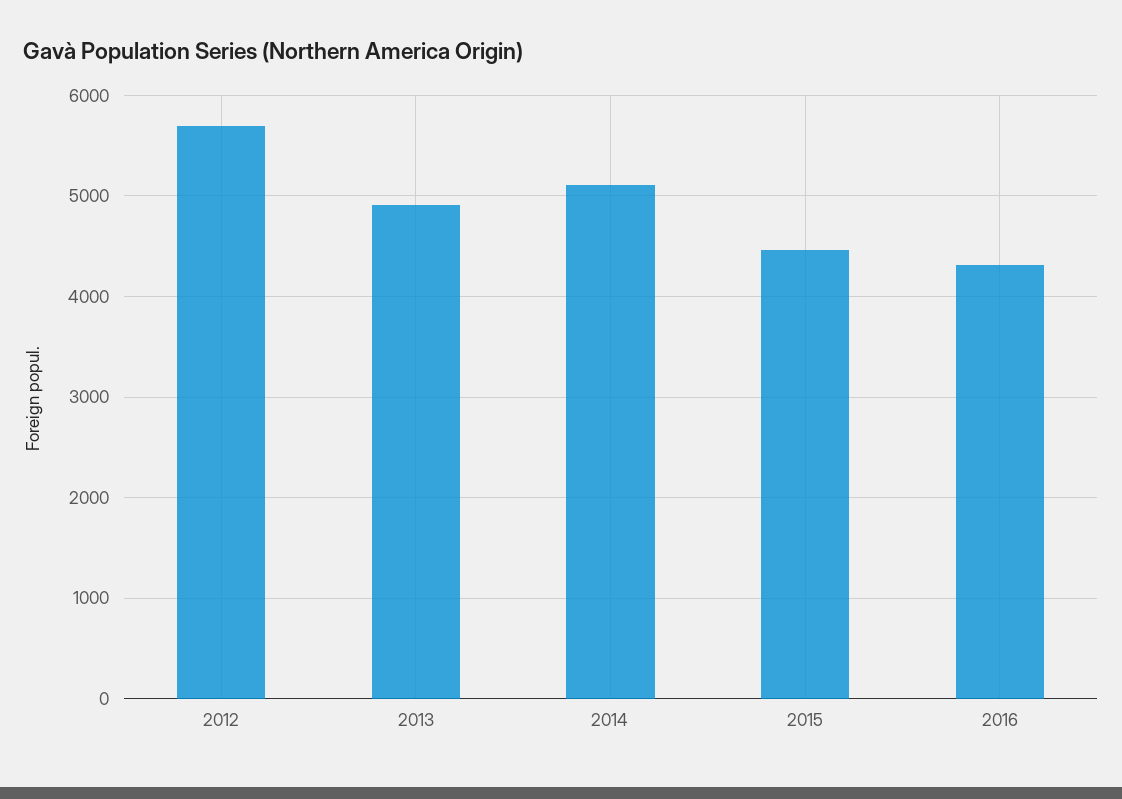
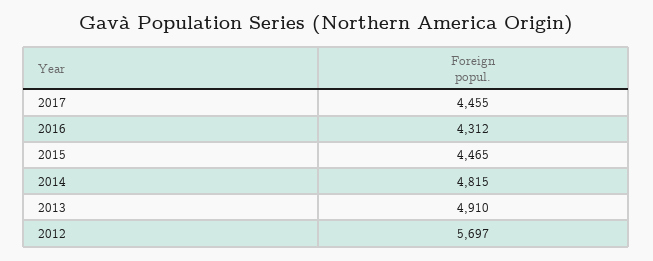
2014: 5100 -> 4815
2017: none -> 4455

